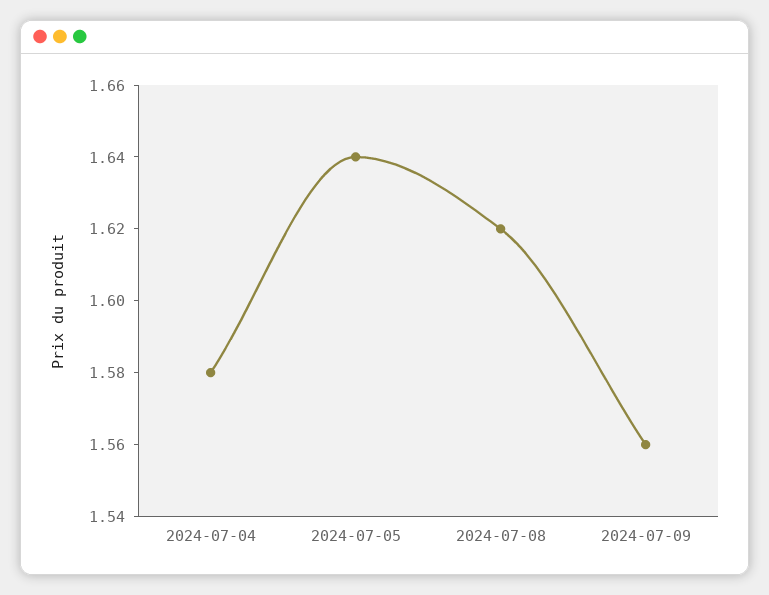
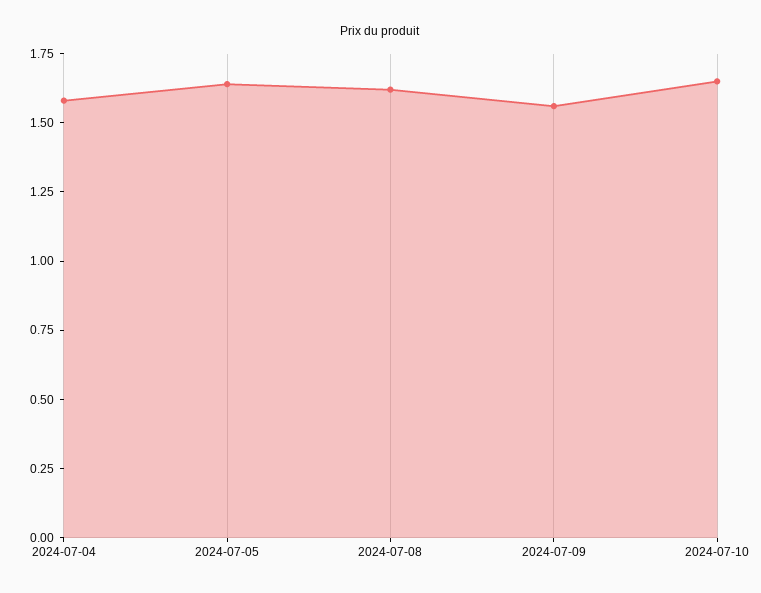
2024-07-10: none -> 1.65

